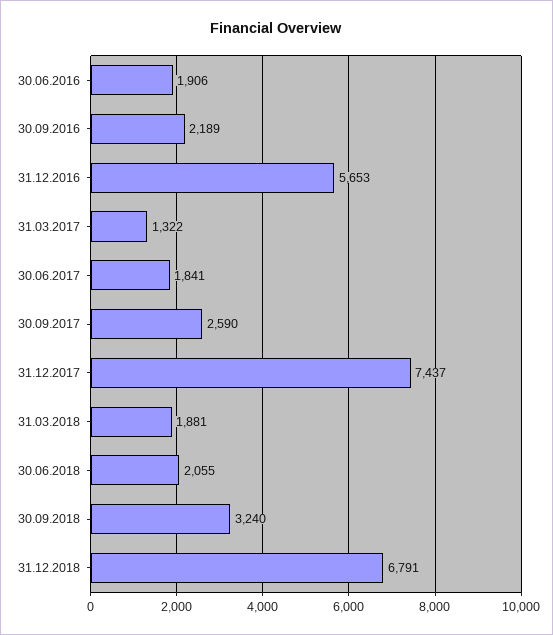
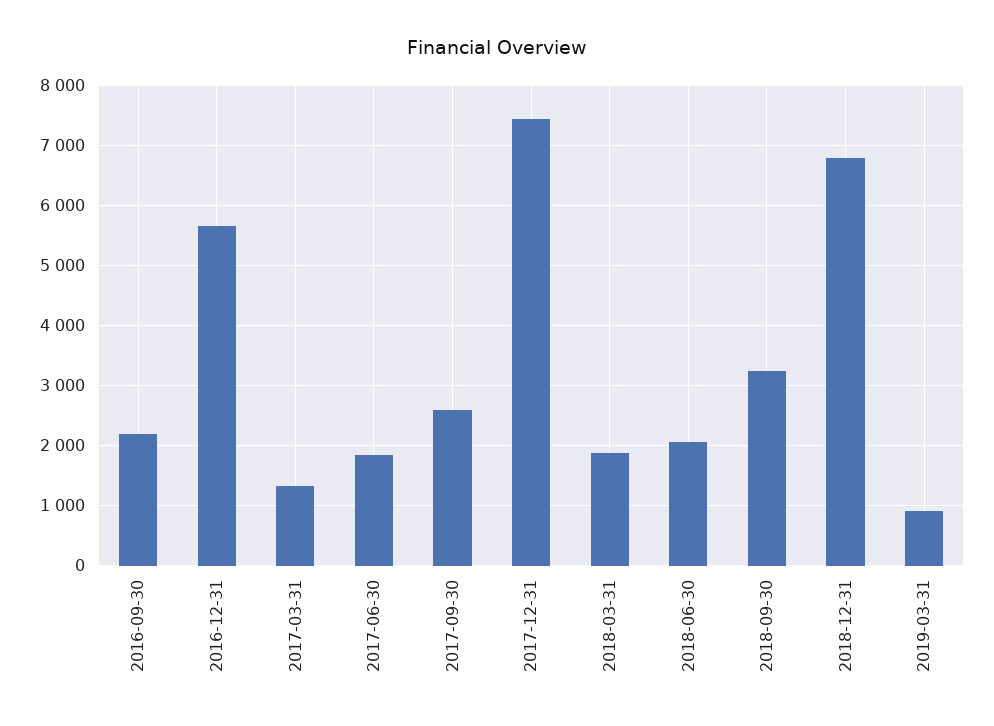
30.06.2016: 1906 -> none
2019-03-31: none -> 900

